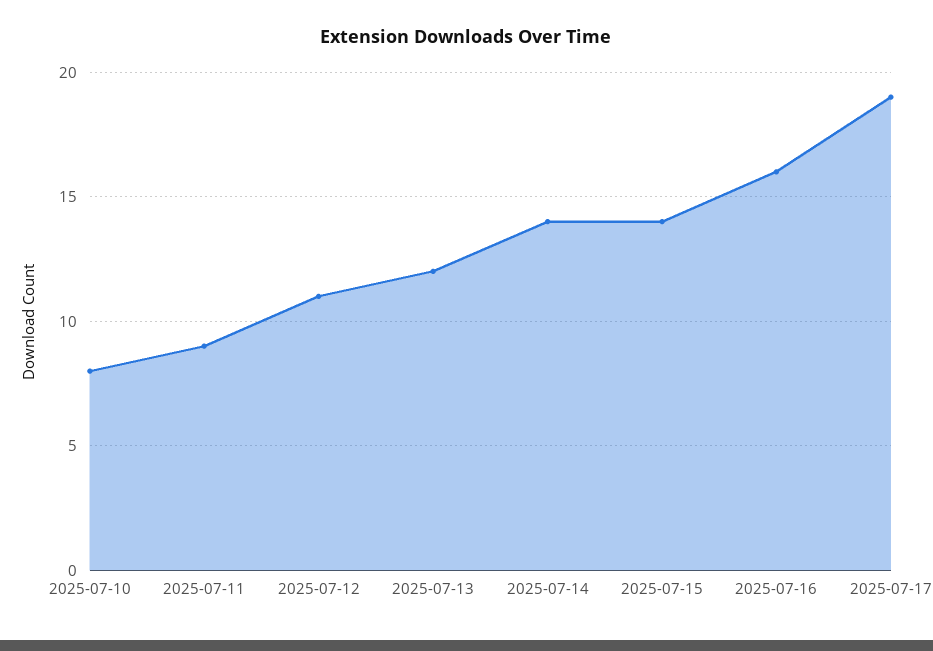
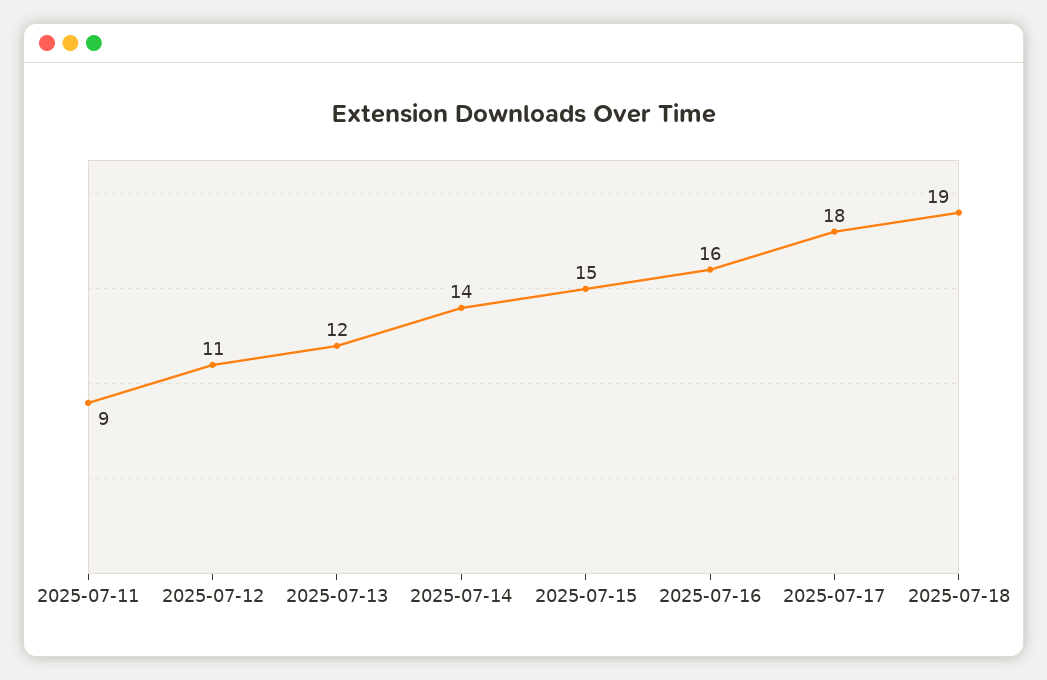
2025-07-10: 8 -> none
2025-07-15: 14 -> 15
2025-07-17: 19 -> 18
2025-07-18: none -> 19

